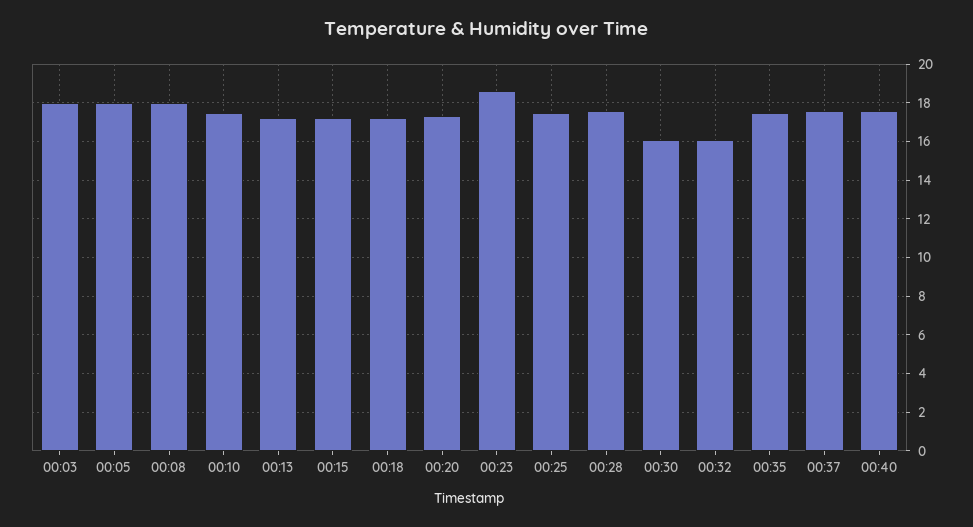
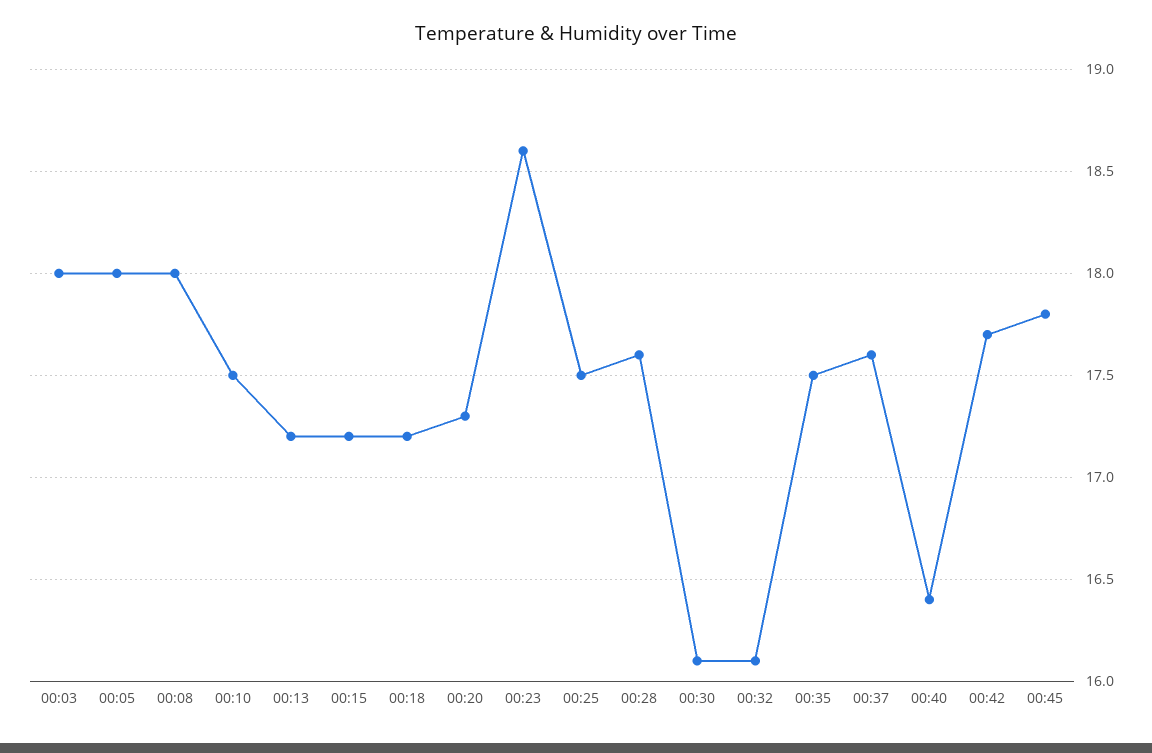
00:40: 17.5 -> 16.4
00:42: none -> 17.7
00:45: none -> 17.8

